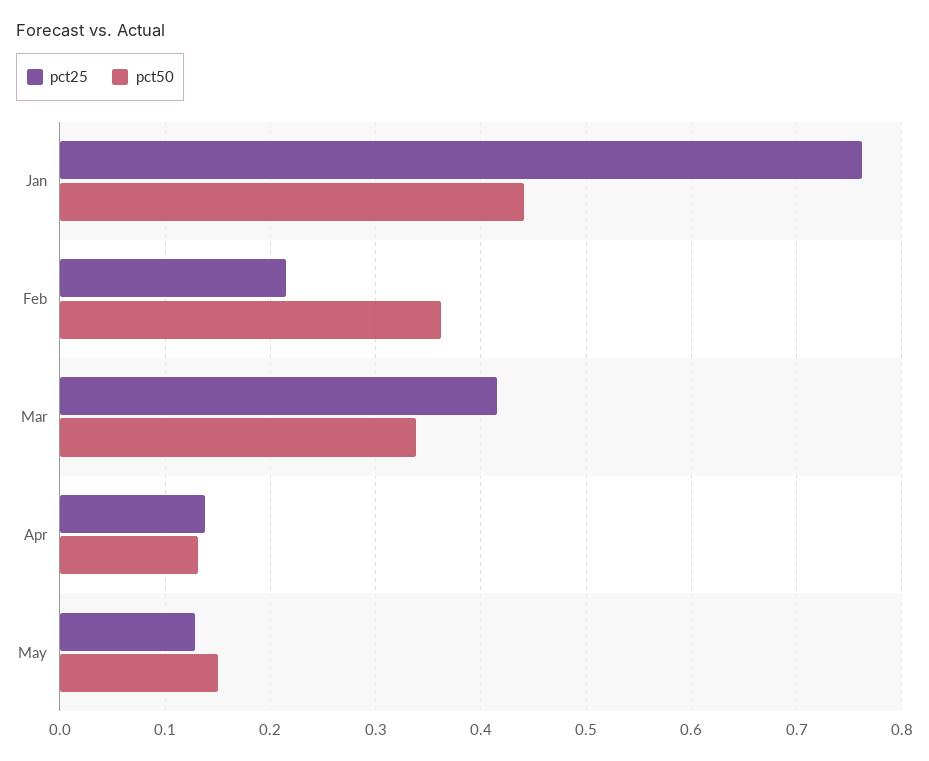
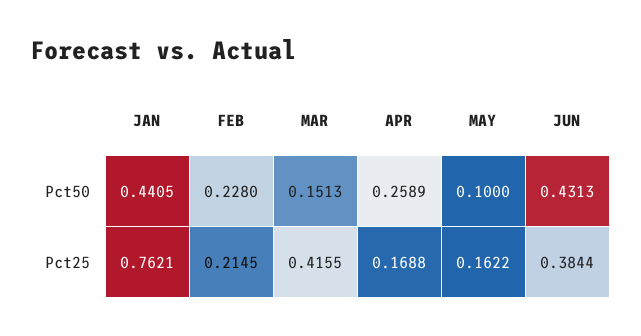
pct50, Feb: 0.36 -> 0.228
pct50, Mar: 0.34 -> 0.1513
pct25, Apr: 0.14 -> 0.1688
pct50, Apr: 0.13 -> 0.2589
pct25, May: 0.13 -> 0.1622
pct50, May: 0.15 -> 0.1
pct50, JUN: none -> 0.4313
pct25, JUN: none -> 0.3844

